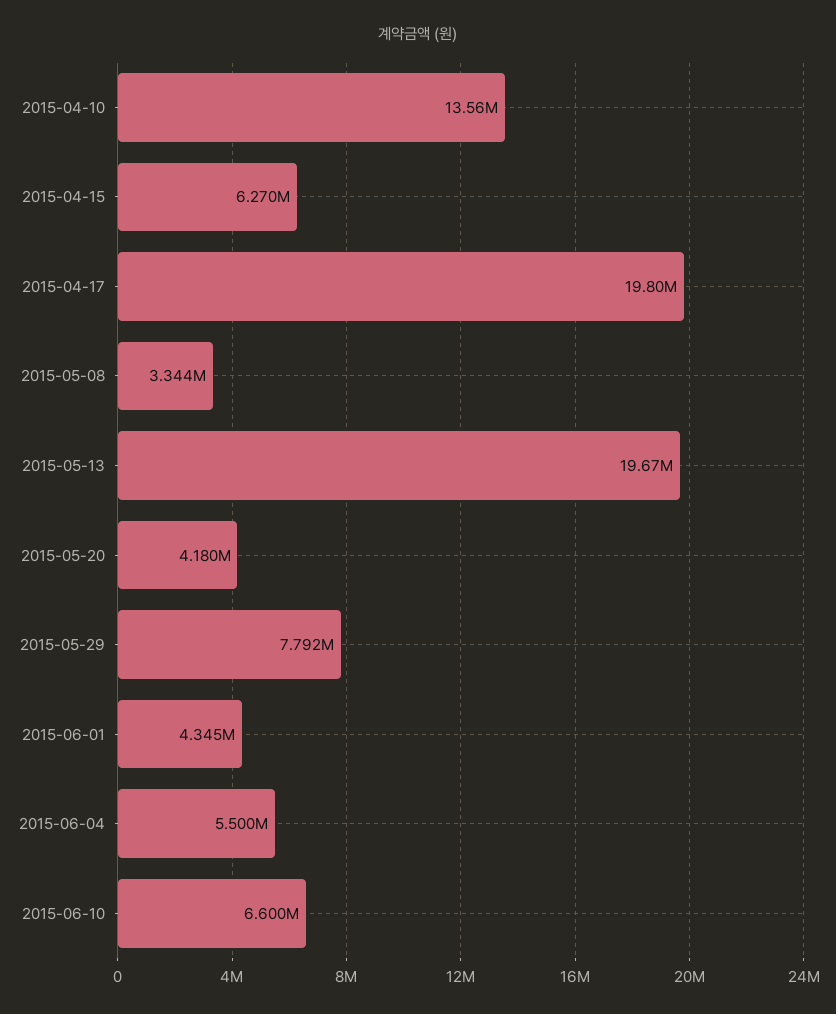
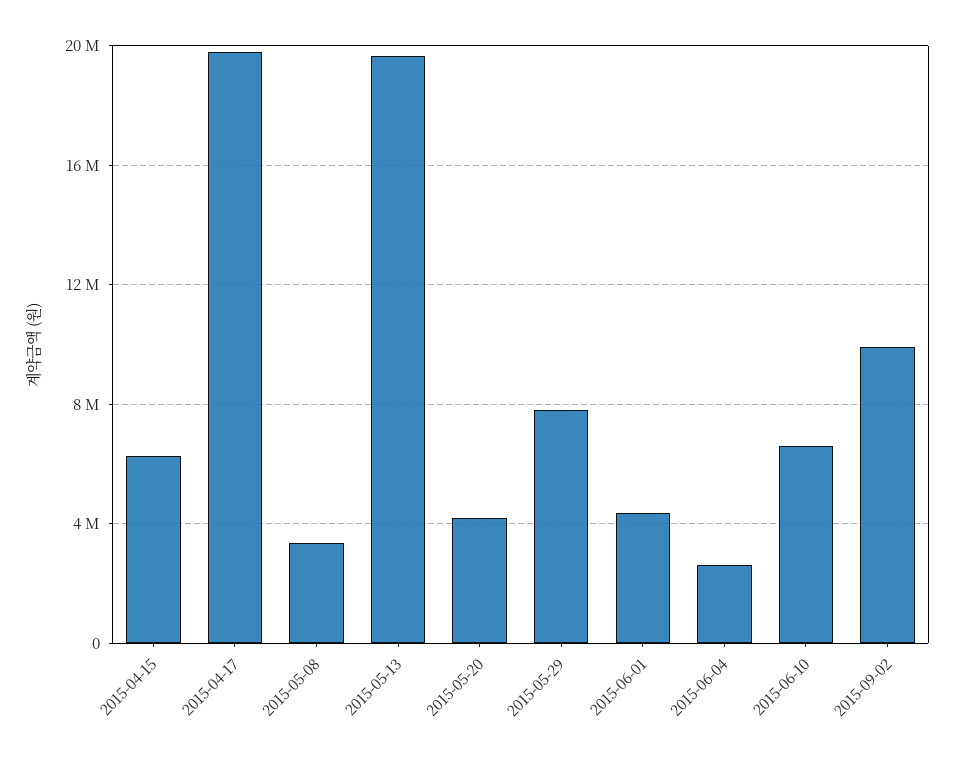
2015-04-10: 13560000 -> none
2015-06-04: 5500000 -> 2500000
2015-09-02: none -> 10000000

